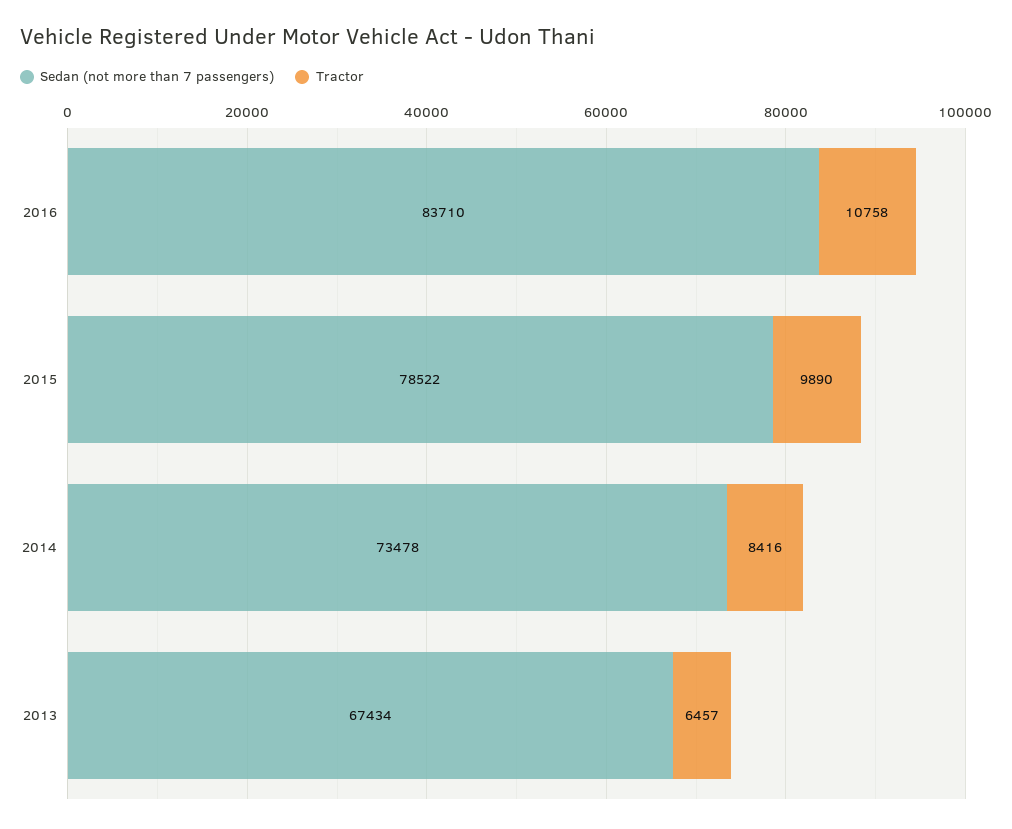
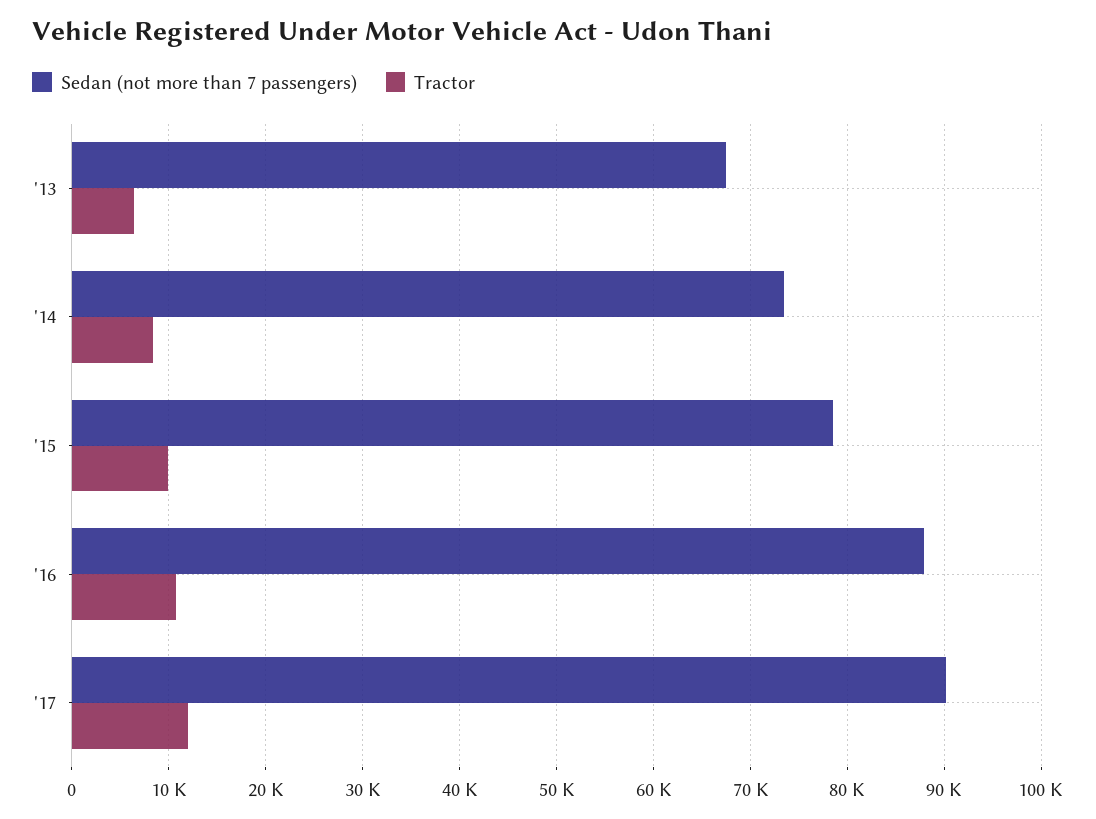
Sedan (not more than 7 passengers), 2016: 83710 -> 88000
Sedan (not more than 7 passengers), '17: none -> 90000
Tractor, '17: none -> 12000

